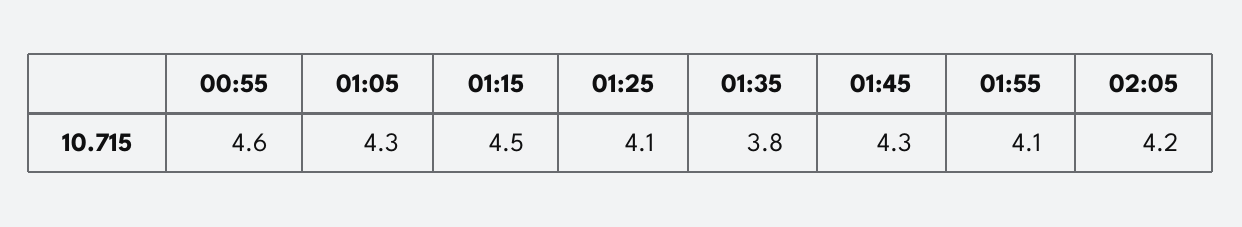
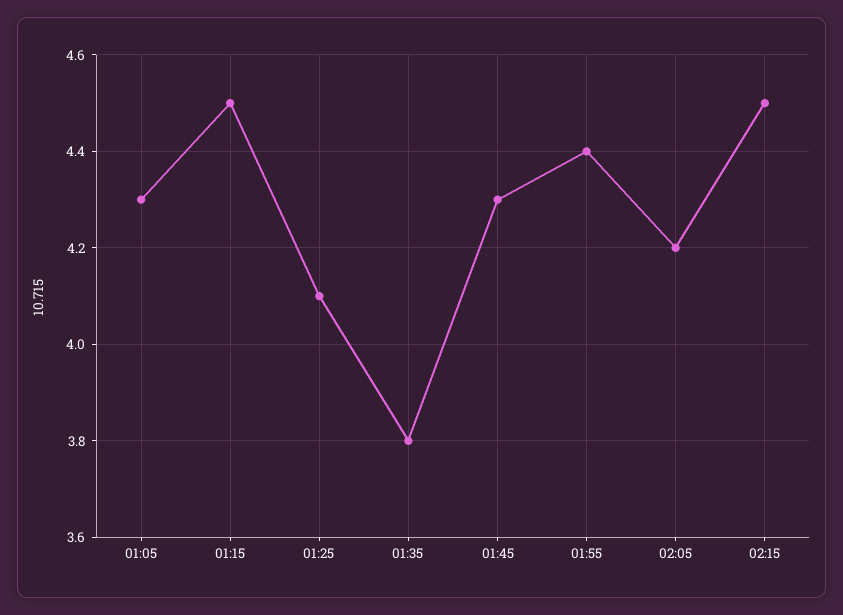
00:55: 4.6 -> none
01:55: 4.1 -> 4.4
02:15: none -> 4.5

